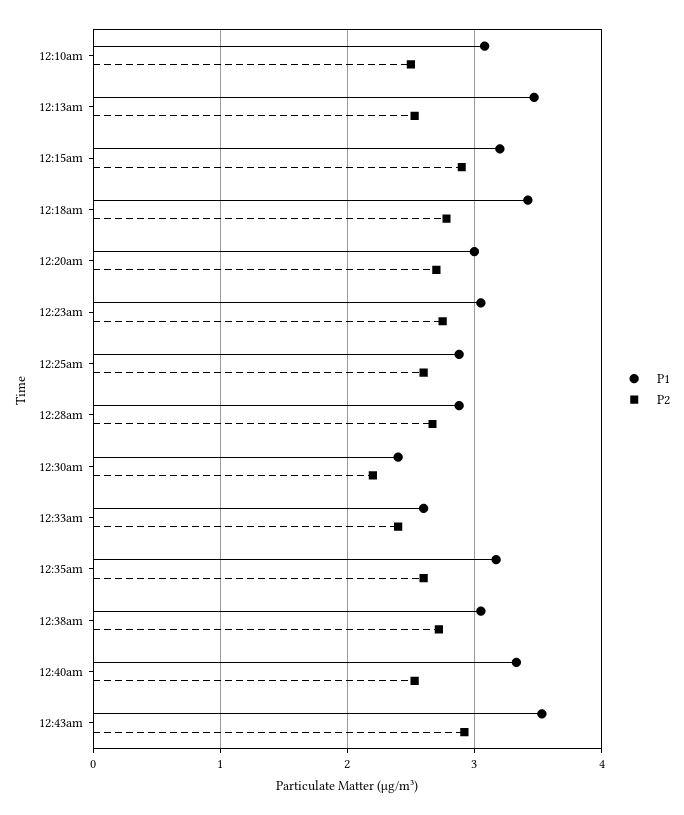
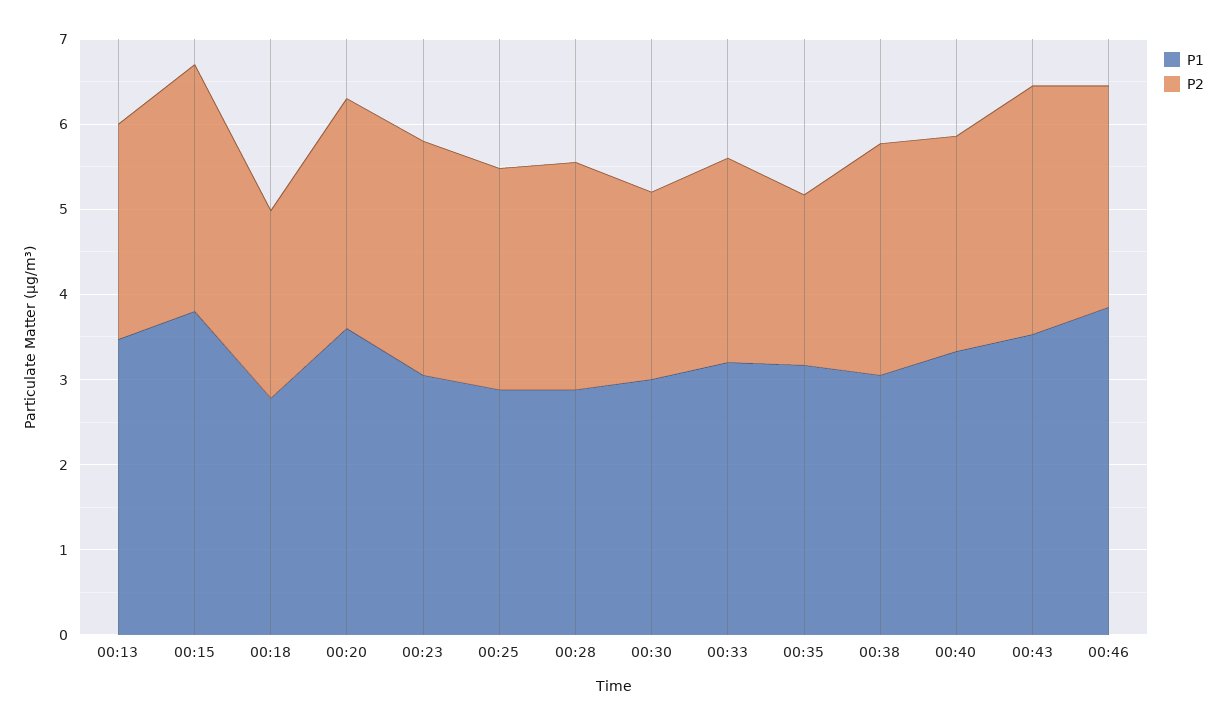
P1, 12:10am: 3.1 -> none
P2, 12:10am: 2.5 -> none
P1, 12:15am: 3.2 -> 3.8
P1, 12:18am: 3.4 -> 2.8
P2, 12:18am: 2.8 -> 2.2
P1, 12:20am: 3 -> 3.6
P1, 12:30am: 2.4 -> 3
P1, 12:33am: 2.6 -> 3.2
P2, 12:35am: 2.6 -> 2
P1, 00:46: none -> 3.8
P2, 00:46: none -> 2.6

